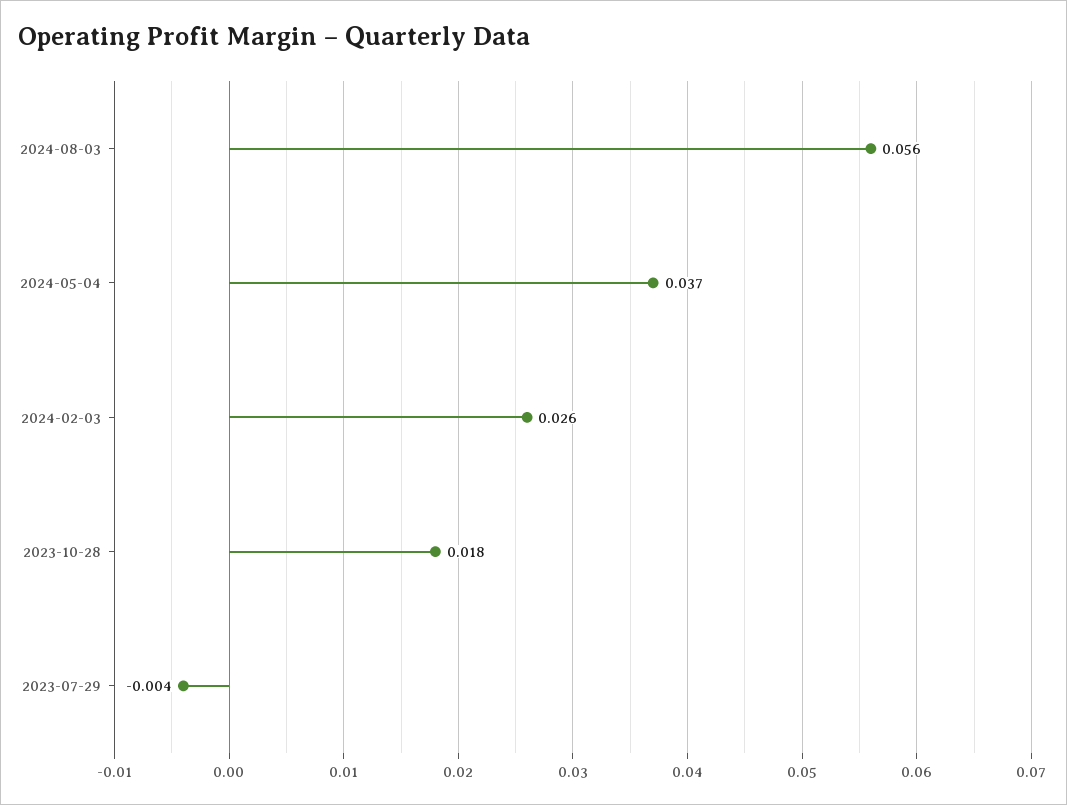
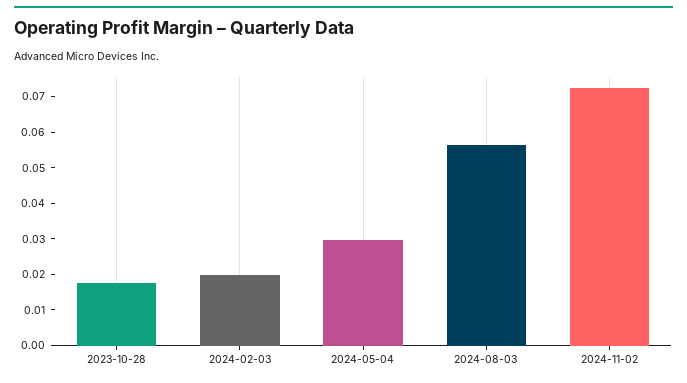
2024-05-04: 0.037 -> 0.03
2024-02-03: 0.026 -> 0.02
2023-07-29: -0.004 -> none
2024-11-02: none -> 0.0725

